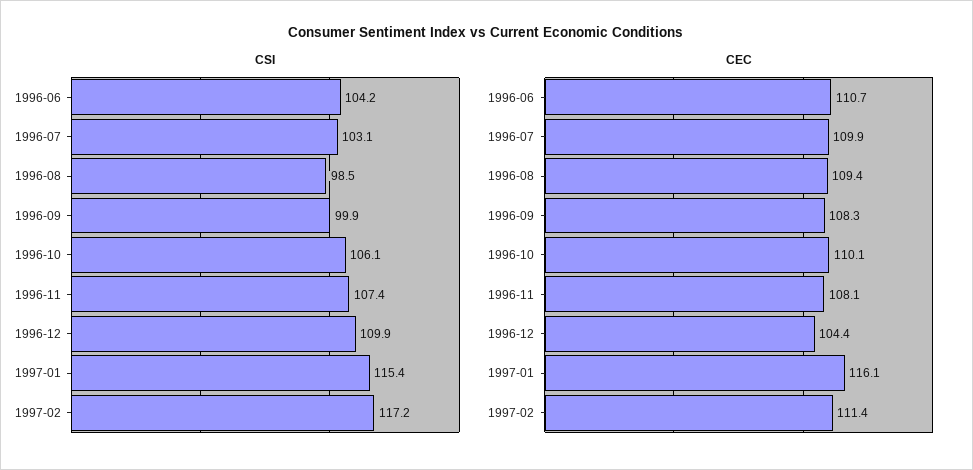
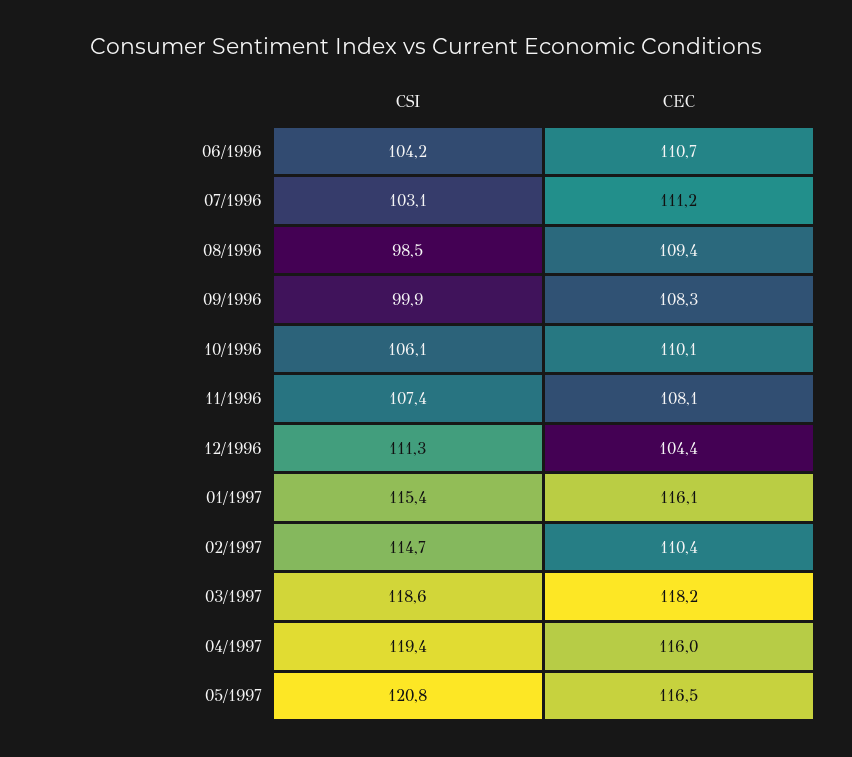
CSI, 1996-12: 109.9 -> 111.3
CSI, 1997-02: 117.2 -> 114.7
CEC, 1996-07: 109.9 -> 111.2
CEC, 1997-02: 111.4 -> 110.4
CSI, 03/1997: none -> 118.6
CEC, 03/1997: none -> 118.2
CSI, 04/1997: none -> 119.4
CEC, 04/1997: none -> 116
CSI, 05/1997: none -> 120.8
CEC, 05/1997: none -> 116.5

